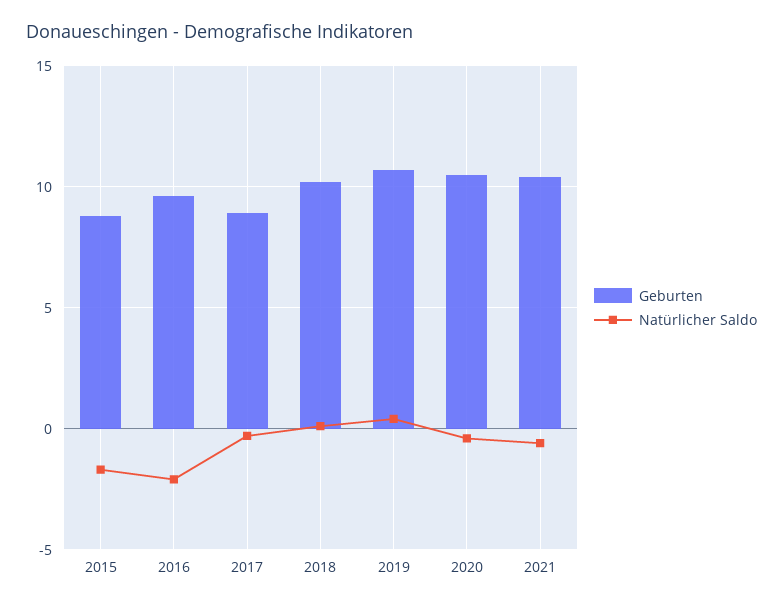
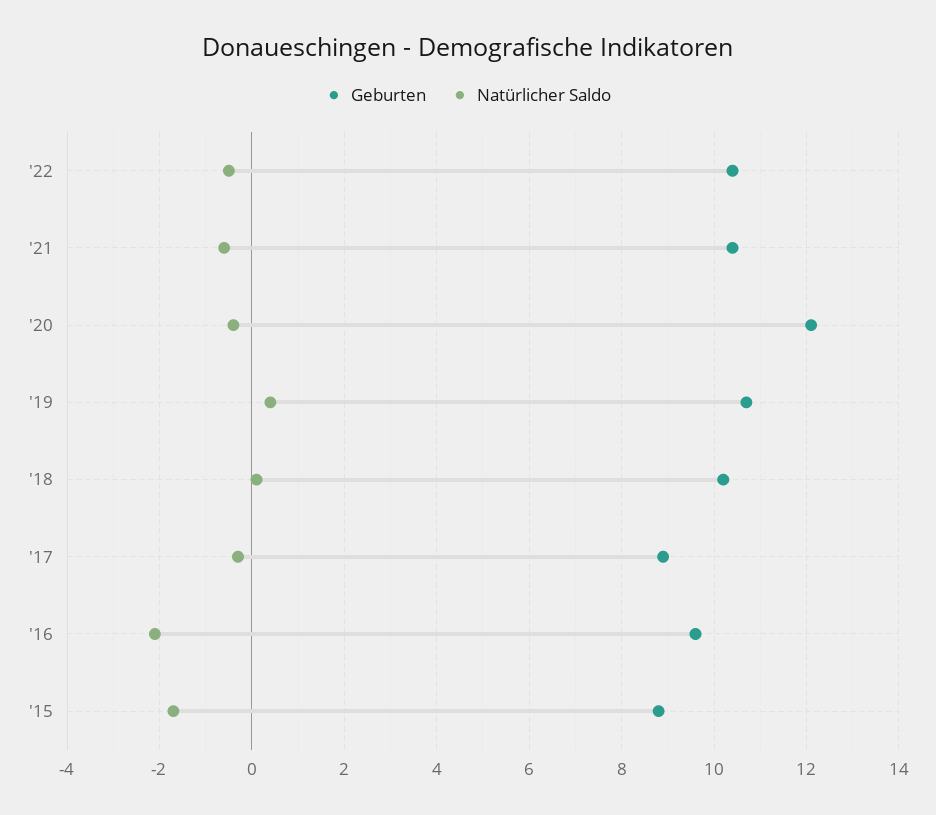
Geburten, 2020: 10.5 -> 12
Geburten, '22: none -> 10.5
Natürlicher Saldo, '22: none -> -0.5

